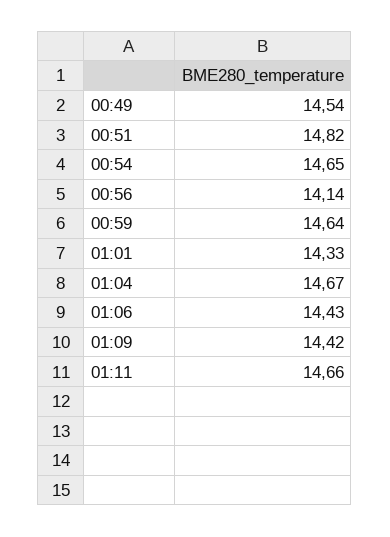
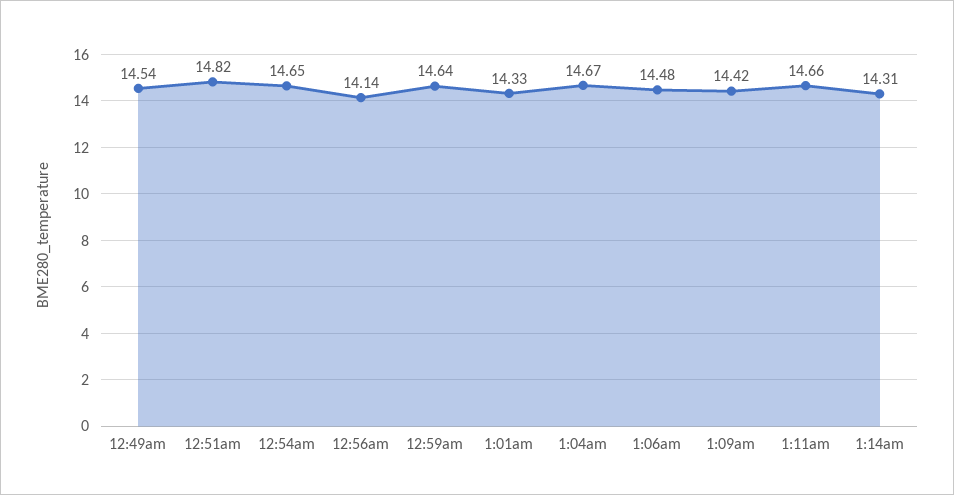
01:06: 14.43 -> 14.48
1:14am: none -> 14.31

